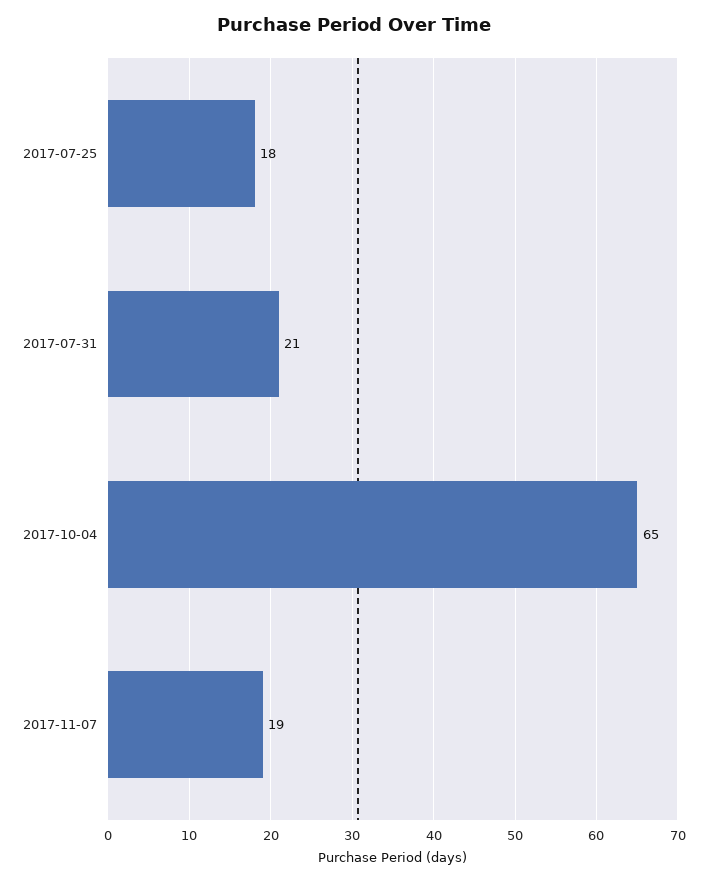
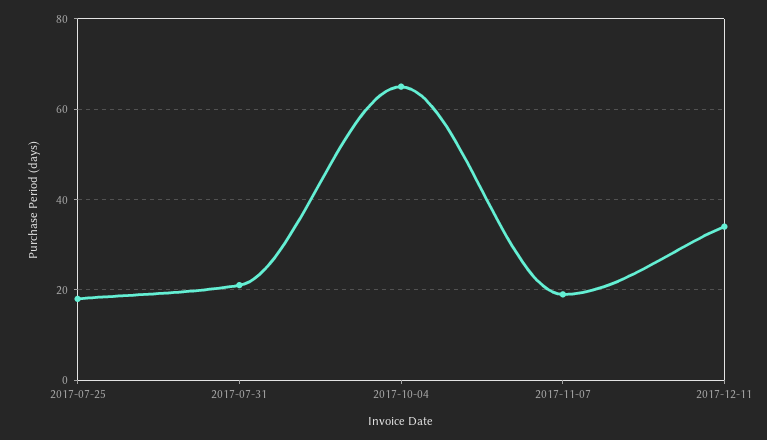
2017-12-11: none -> 35

